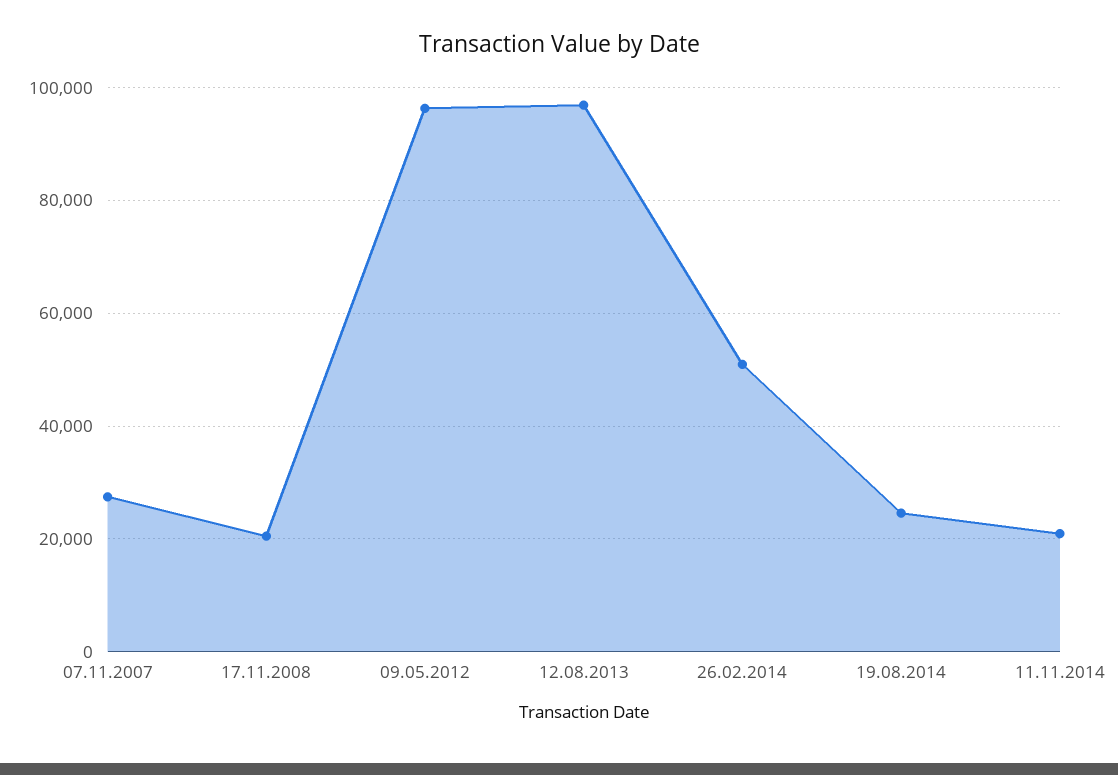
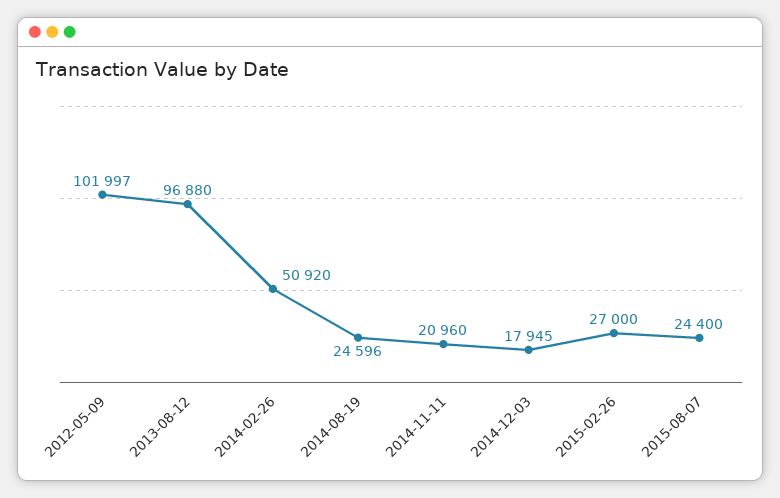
07.11.2007: 28000 -> none
17.11.2008: 20000 -> none
09.05.2012: 96000 -> 101997
2014-12-03: none -> 17945
2015-02-26: none -> 27000
2015-08-07: none -> 24400

